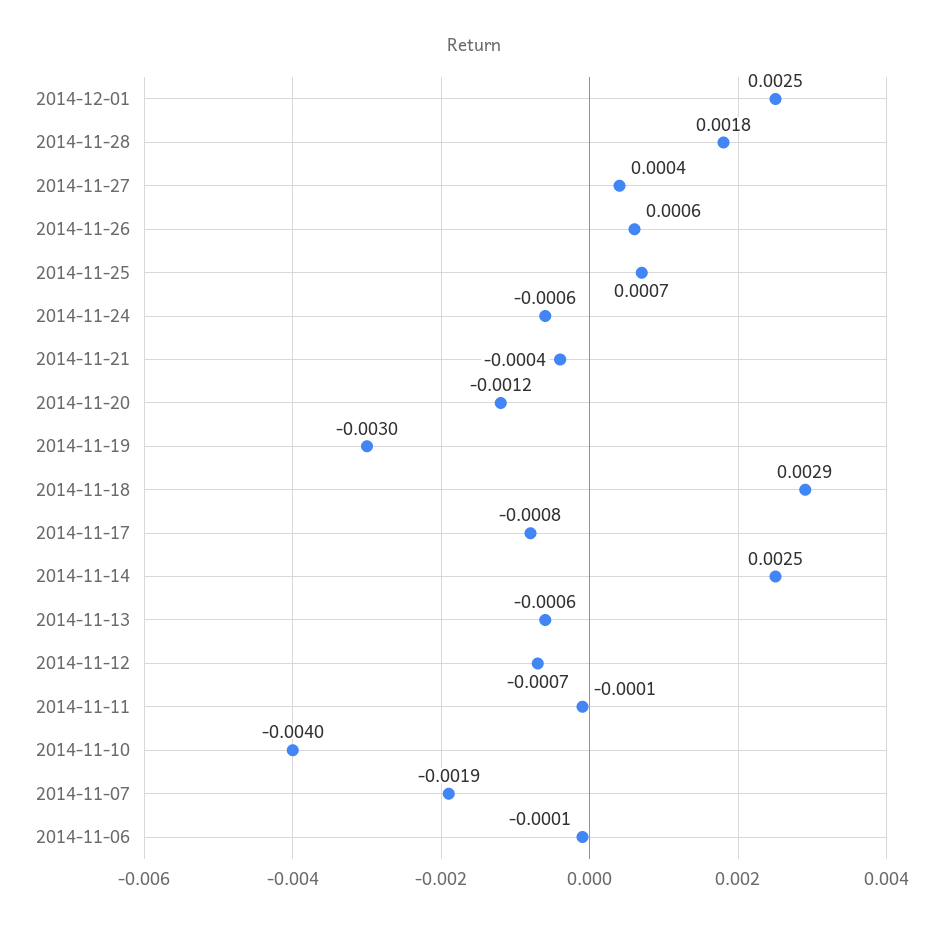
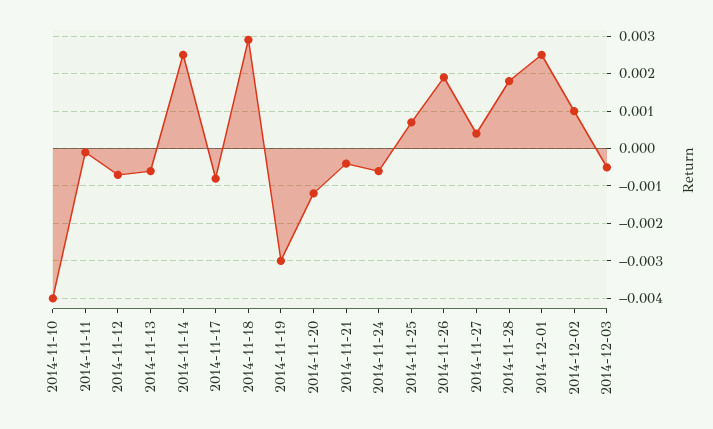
2014-11-26: 0.0006 -> 0.002
2014-11-07: -0.0019 -> none
2014-11-06: -0.0001 -> none
2014-12-02: none -> 0.001
2014-12-03: none -> -0.0005

